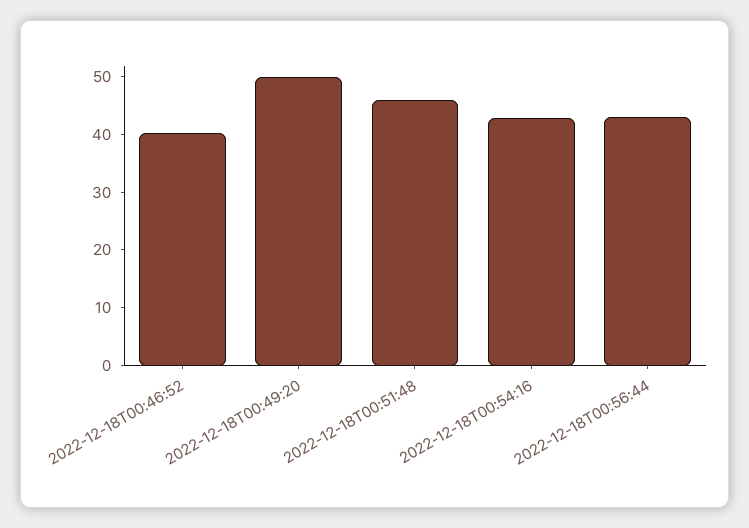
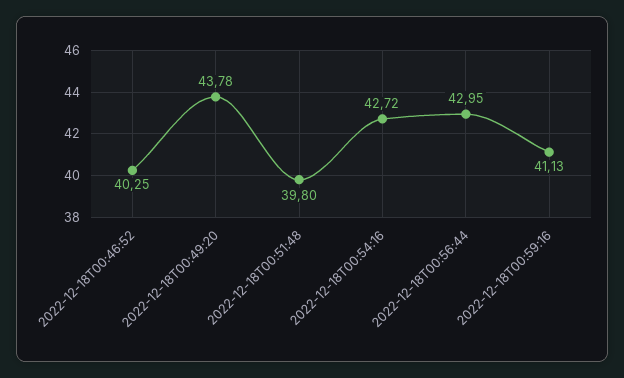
2022-12-18T00:49:20: 50 -> 43.78
2022-12-18T00:51:48: 46 -> 39.8
2022-12-18T00:59:16: none -> 41.13

